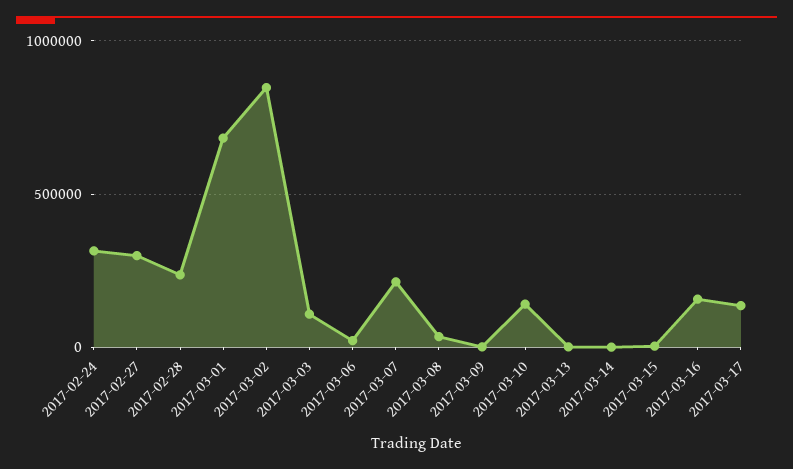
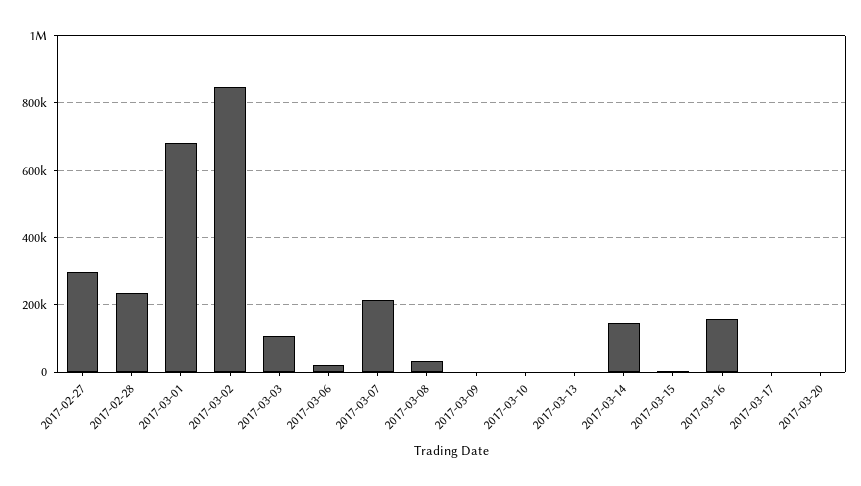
2017-02-24: 300000 -> none
2017-03-10: 150000 -> 0
2017-03-14: 0 -> 140000
2017-03-17: 150000 -> 0
2017-03-20: none -> 0

